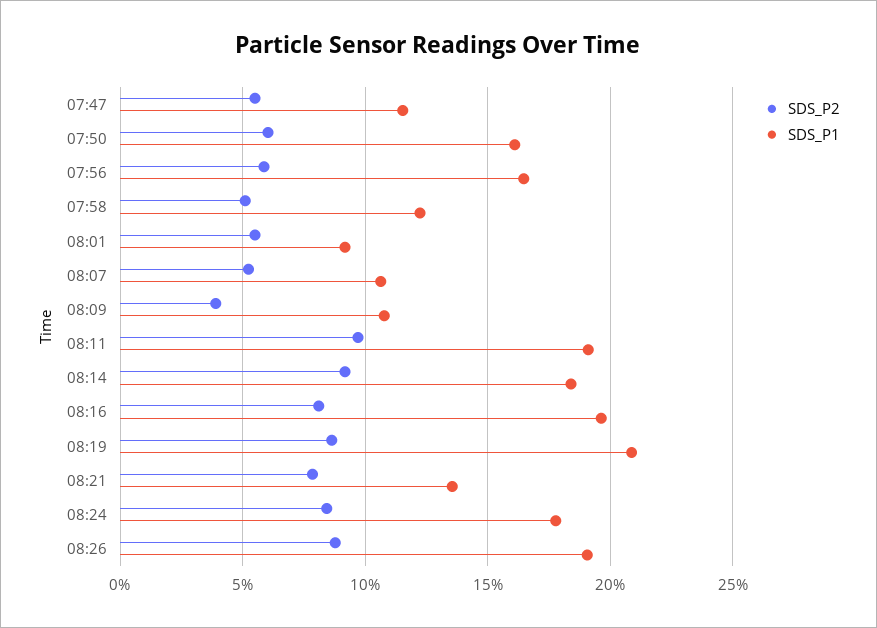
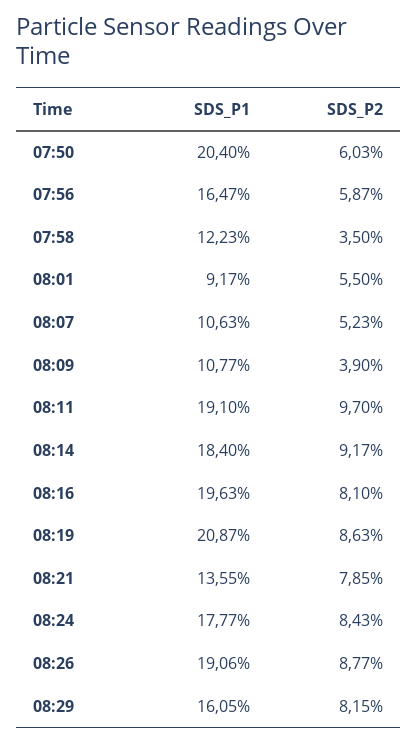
SDS_P2, 07:47: 5.5 -> none
SDS_P1, 07:47: 11.5 -> none
SDS_P1, 07:50: 16 -> 20.4
SDS_P2, 07:58: 5 -> 3.5
SDS_P1, 08:29: none -> 16.05
SDS_P2, 08:29: none -> 8.15

